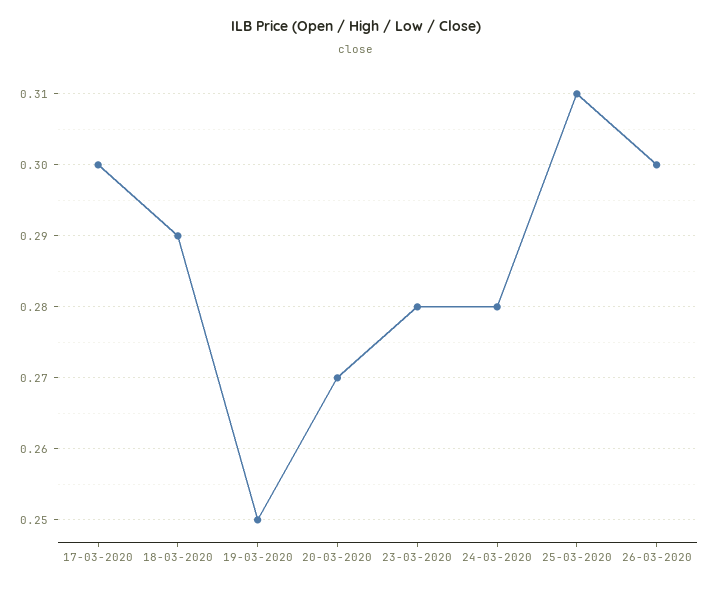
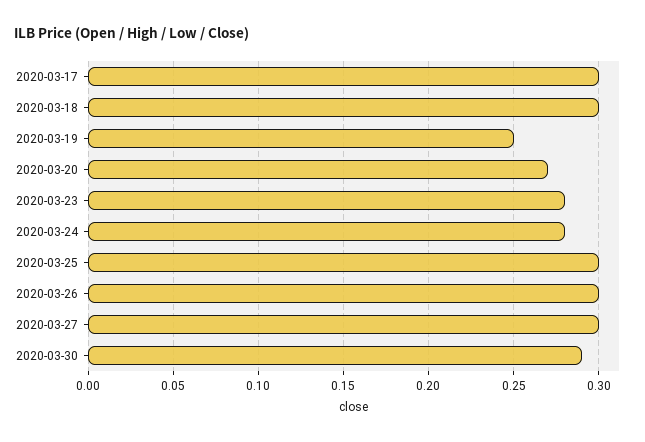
18-03-2020: 0.29 -> 0.3
25-03-2020: 0.31 -> 0.3
2020-03-27: none -> 0.3
2020-03-30: none -> 0.29

